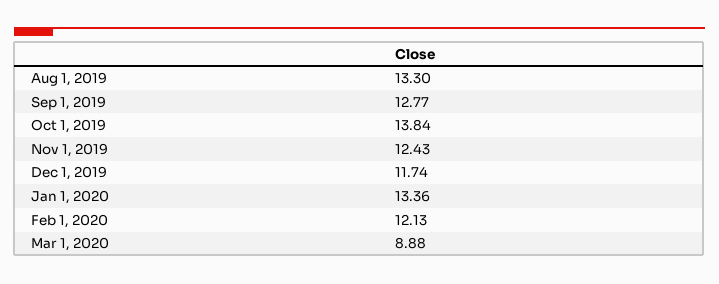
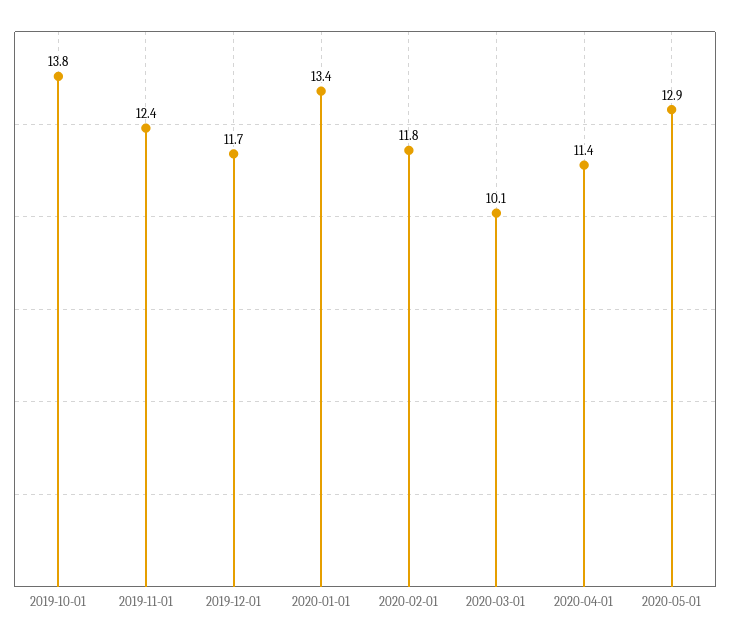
Aug 1, 2019: 13.3 -> none
Sep 1, 2019: 12.77 -> none
Feb 1, 2020: 12.13 -> 11.8
Mar 1, 2020: 8.88 -> 10.1
2020-04-01: none -> 11.4
2020-05-01: none -> 12.9

